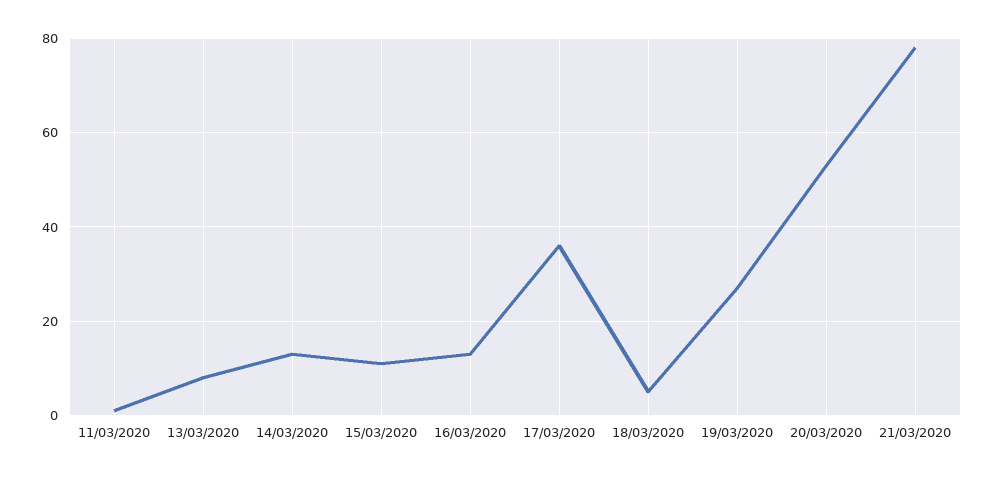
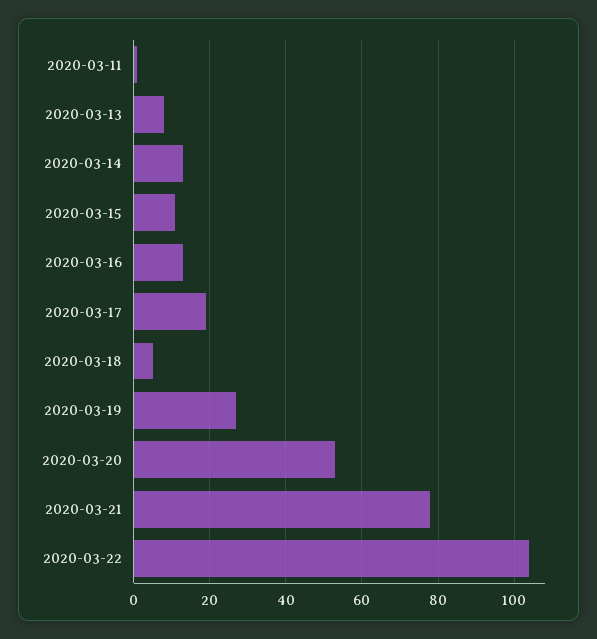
17/03/2020: 35 -> 20
2020-03-22: none -> 105

